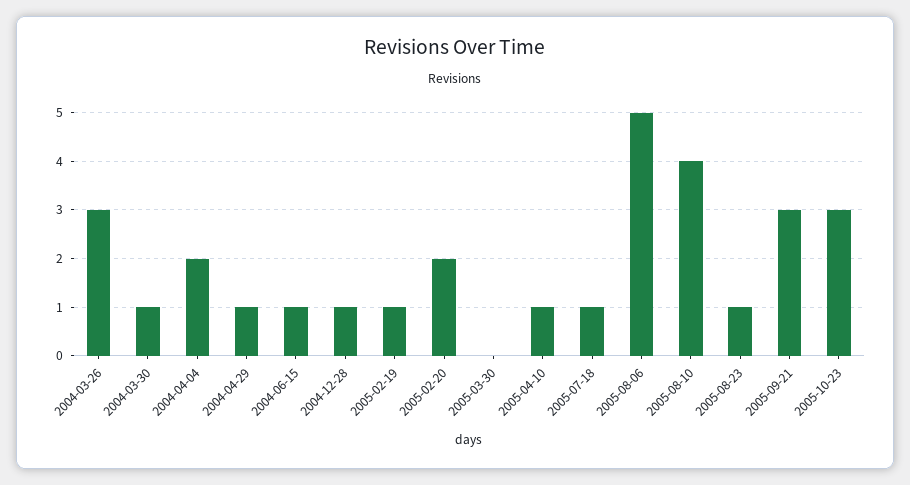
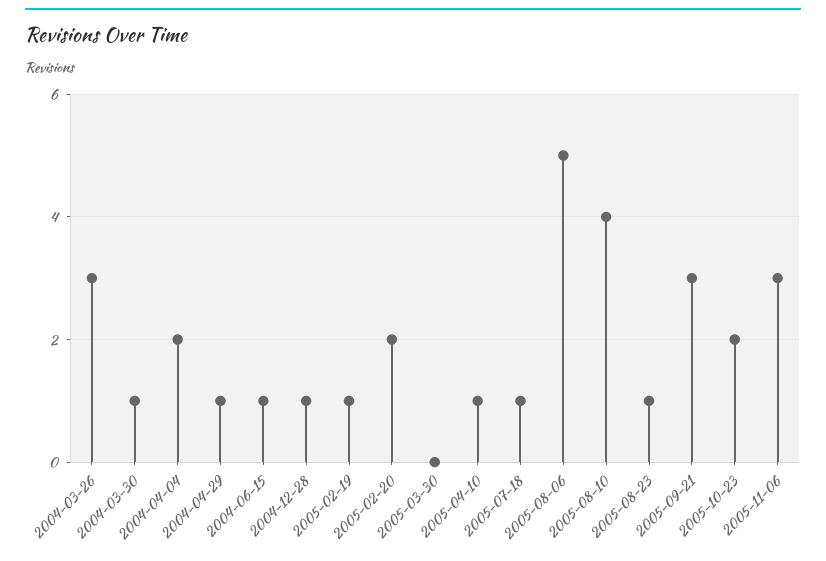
2005-10-23: 3 -> 2
2005-11-06: none -> 3

